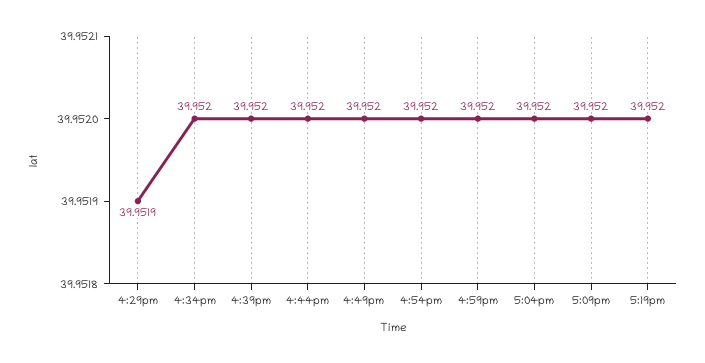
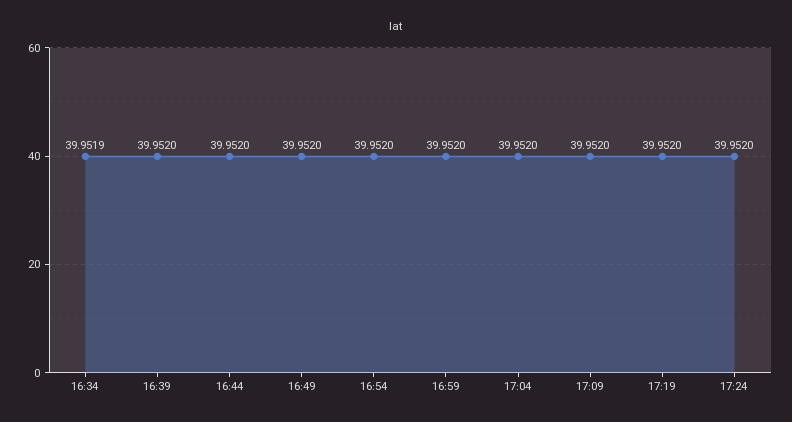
4:29pm: 39.9519 -> none
4:34pm: 39.952 -> 39.9519
17:24: none -> 39.952

